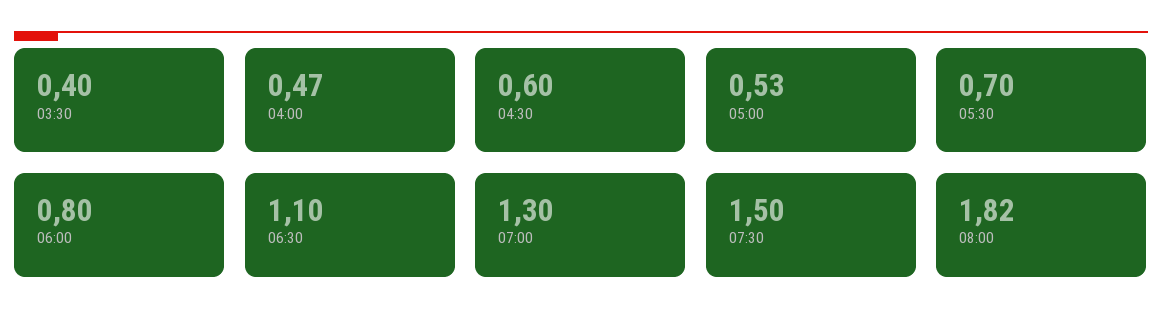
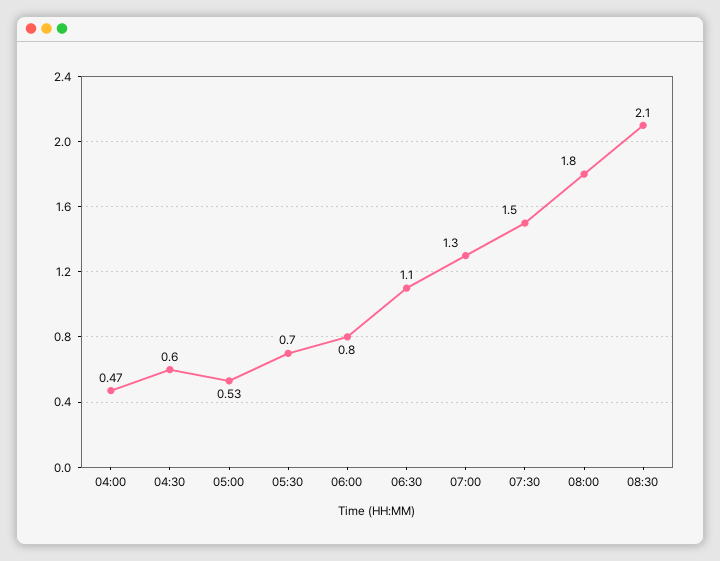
03:30: 0.4 -> none
08:00: 1.82 -> 1.8
08:30: none -> 2.1

